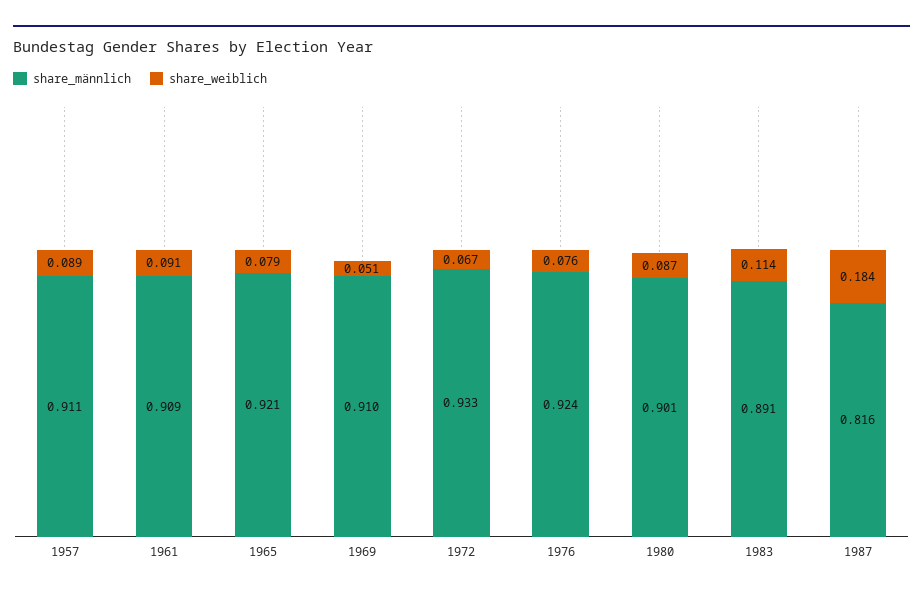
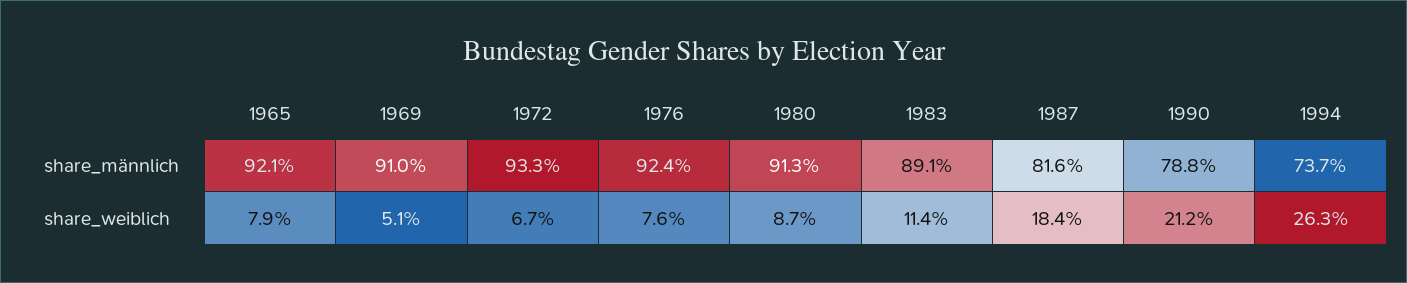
share_männlich, 1957: 0.911 -> none
share_weiblich, 1957: 0.089 -> none
share_männlich, 1961: 0.909 -> none
share_weiblich, 1961: 0.091 -> none
share_männlich, 1980: 0.901 -> 0.913
share_männlich, 1990: none -> 0.788
share_männlich, 1994: none -> 0.737
share_weiblich, 1990: none -> 0.212
share_weiblich, 1994: none -> 0.263

